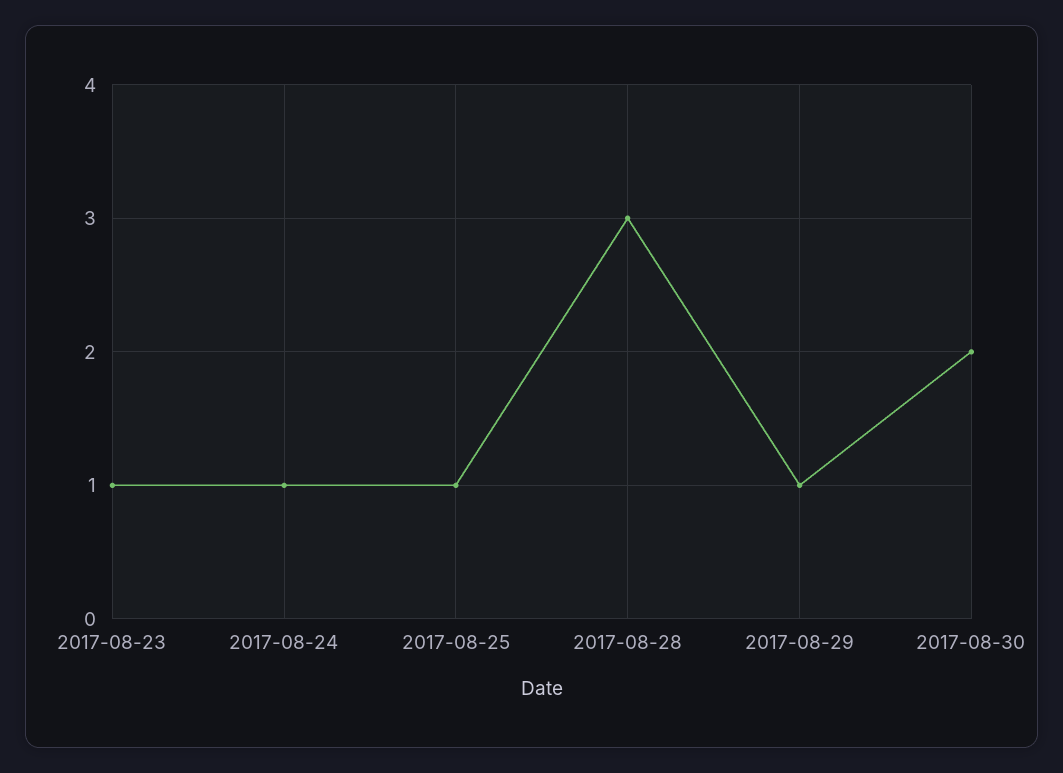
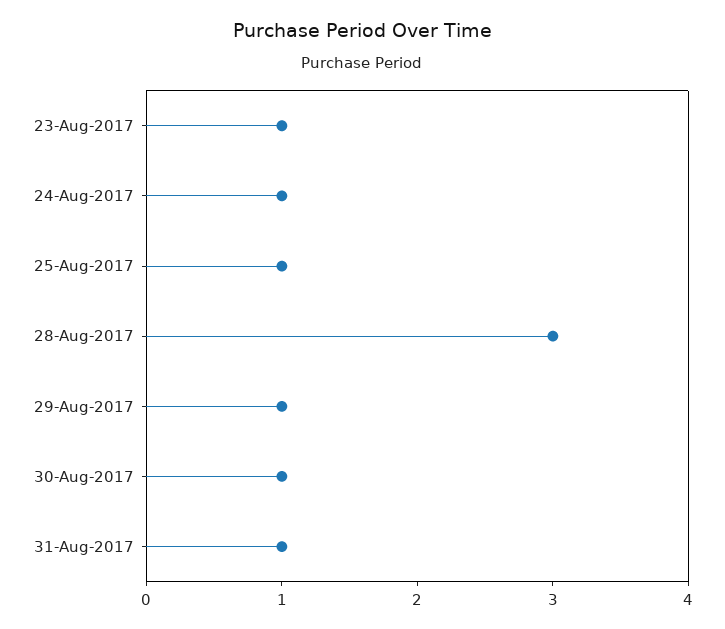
2017-08-30: 2 -> 1
31-Aug-2017: none -> 1

